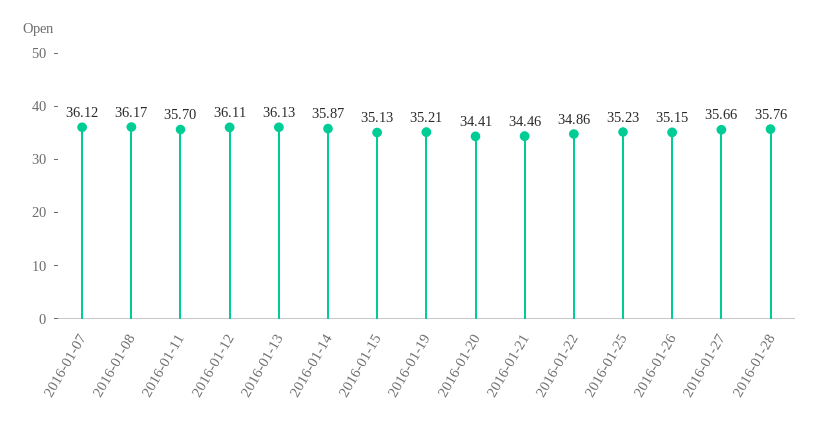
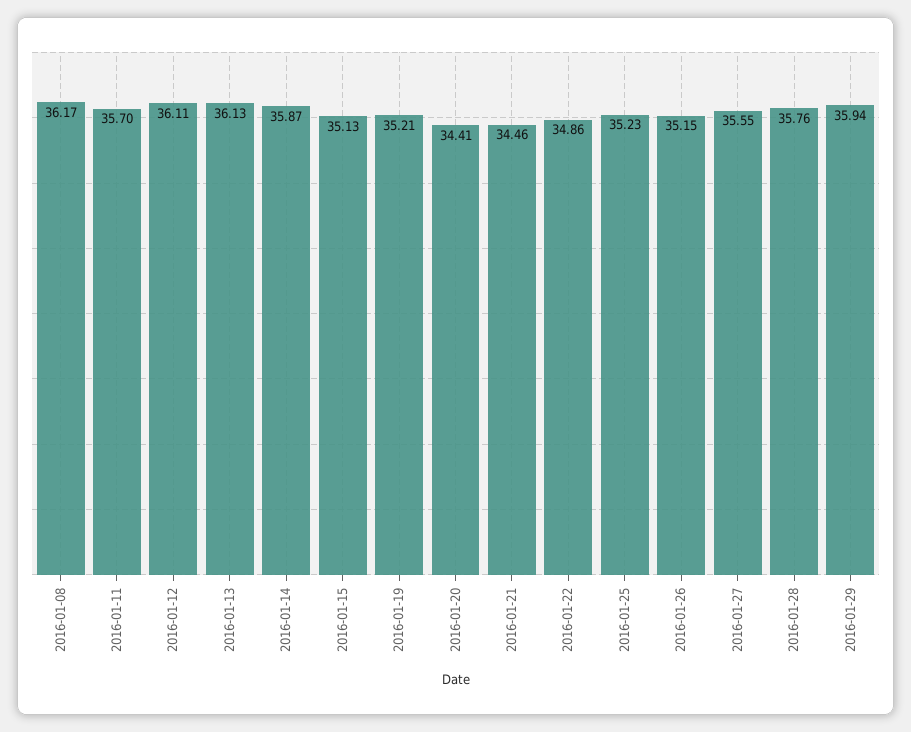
2016-01-07: 36.12 -> none
2016-01-27: 35.66 -> 35.55
2016-01-29: none -> 35.94

